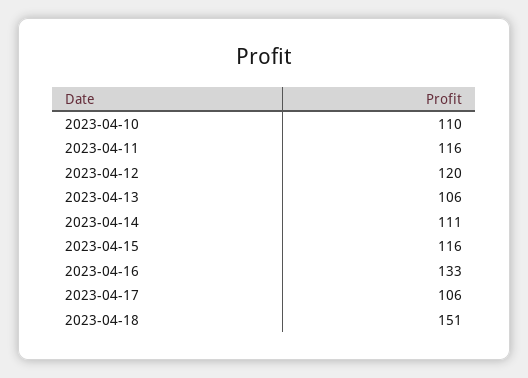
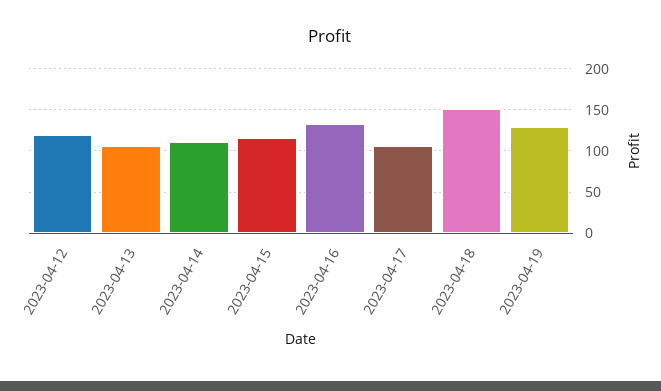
2023-04-10: 110 -> none
2023-04-11: 116 -> none
2023-04-19: none -> 130

